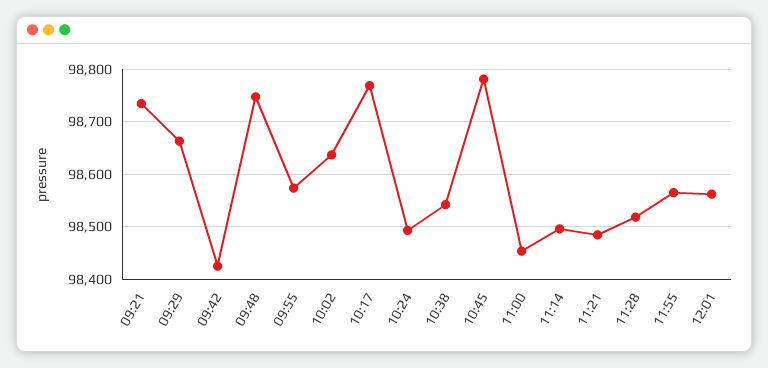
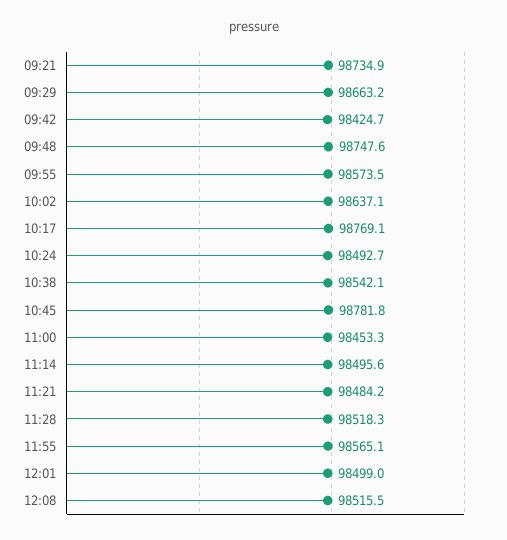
12:01: 98560 -> 98499
12:08: none -> 98515.5

